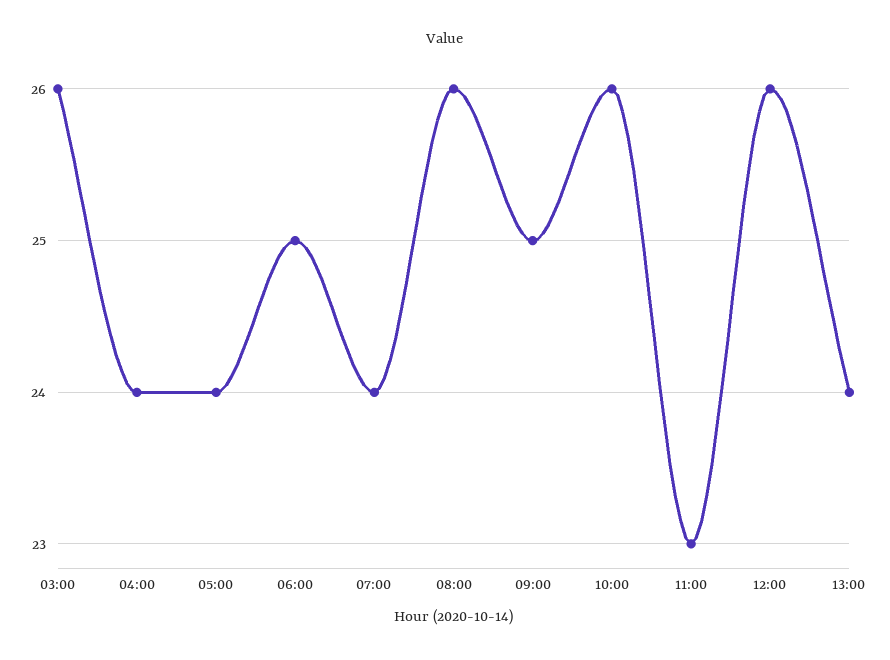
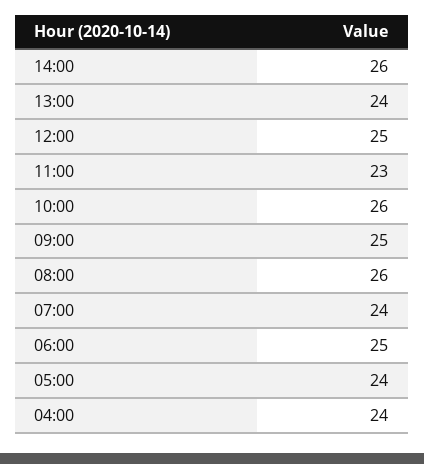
03:00: 26 -> none
12:00: 26 -> 25
14:00: none -> 26

